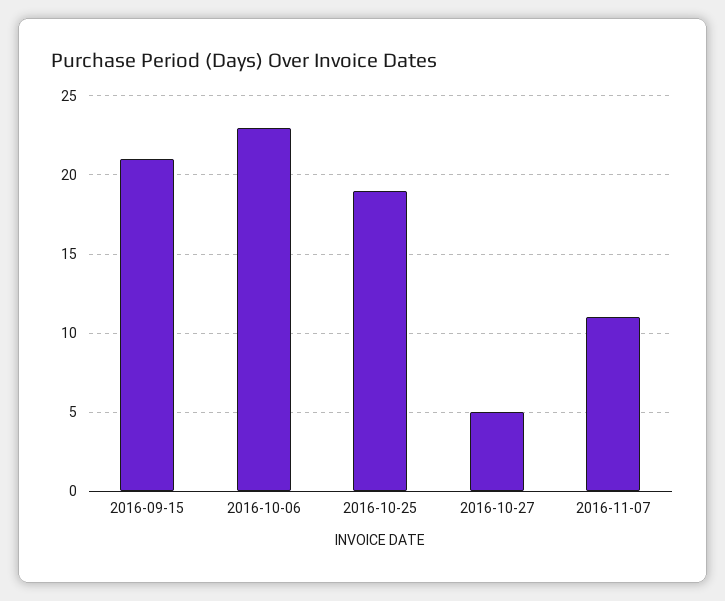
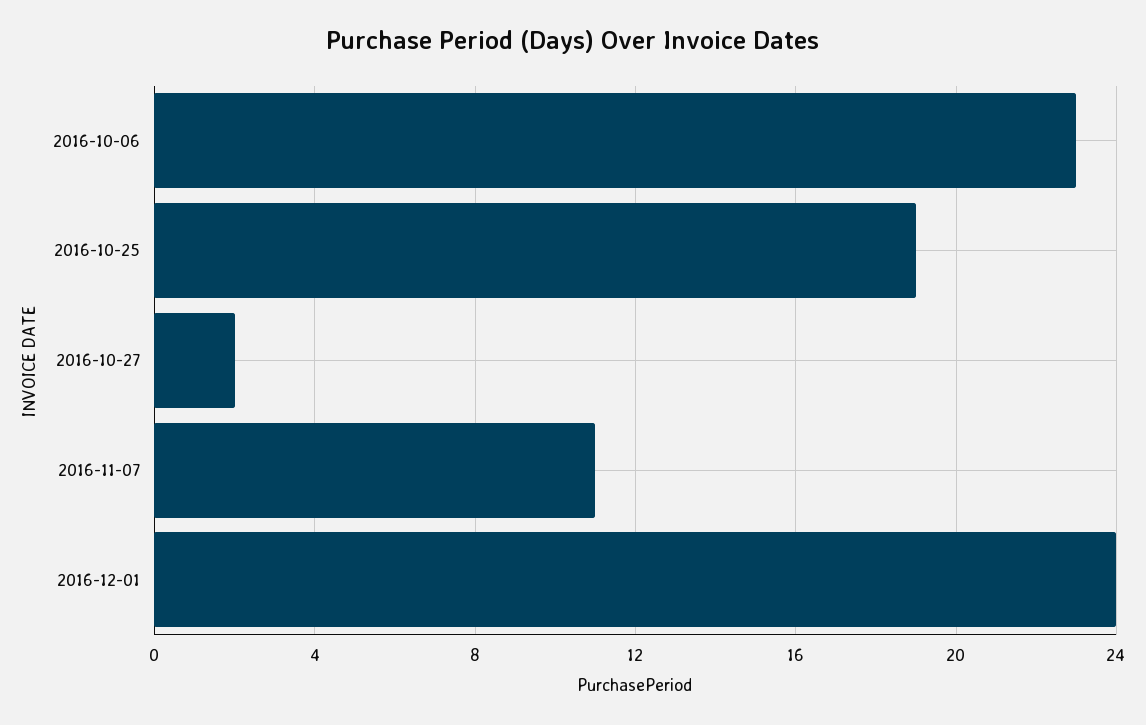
2016-09-15: 21 -> none
2016-10-27: 5 -> 2
2016-12-01: none -> 24

